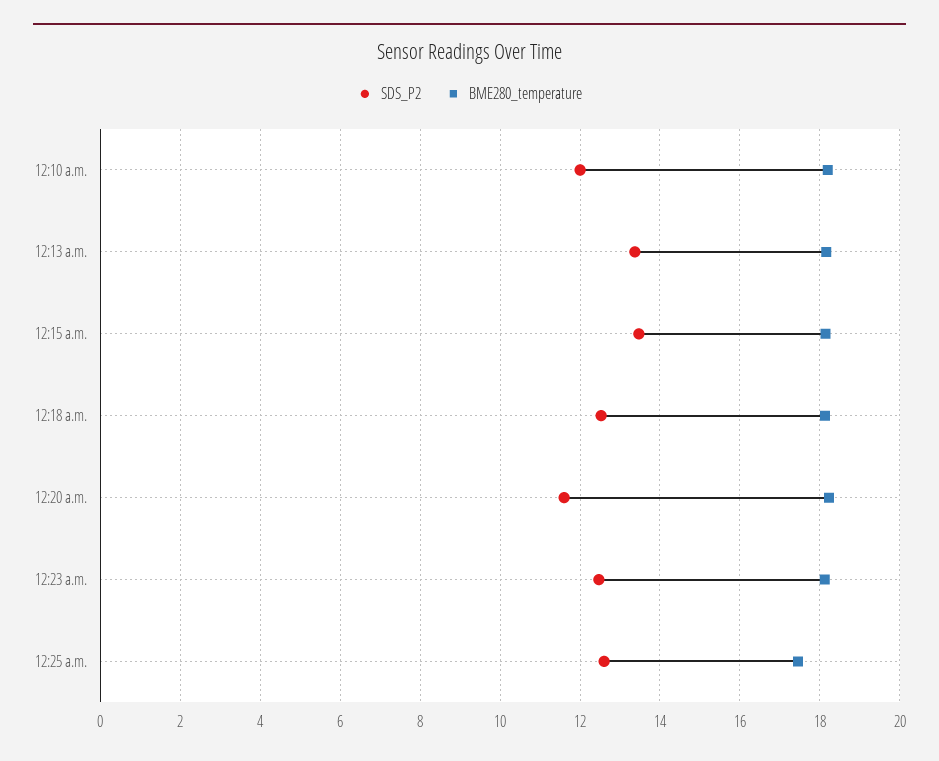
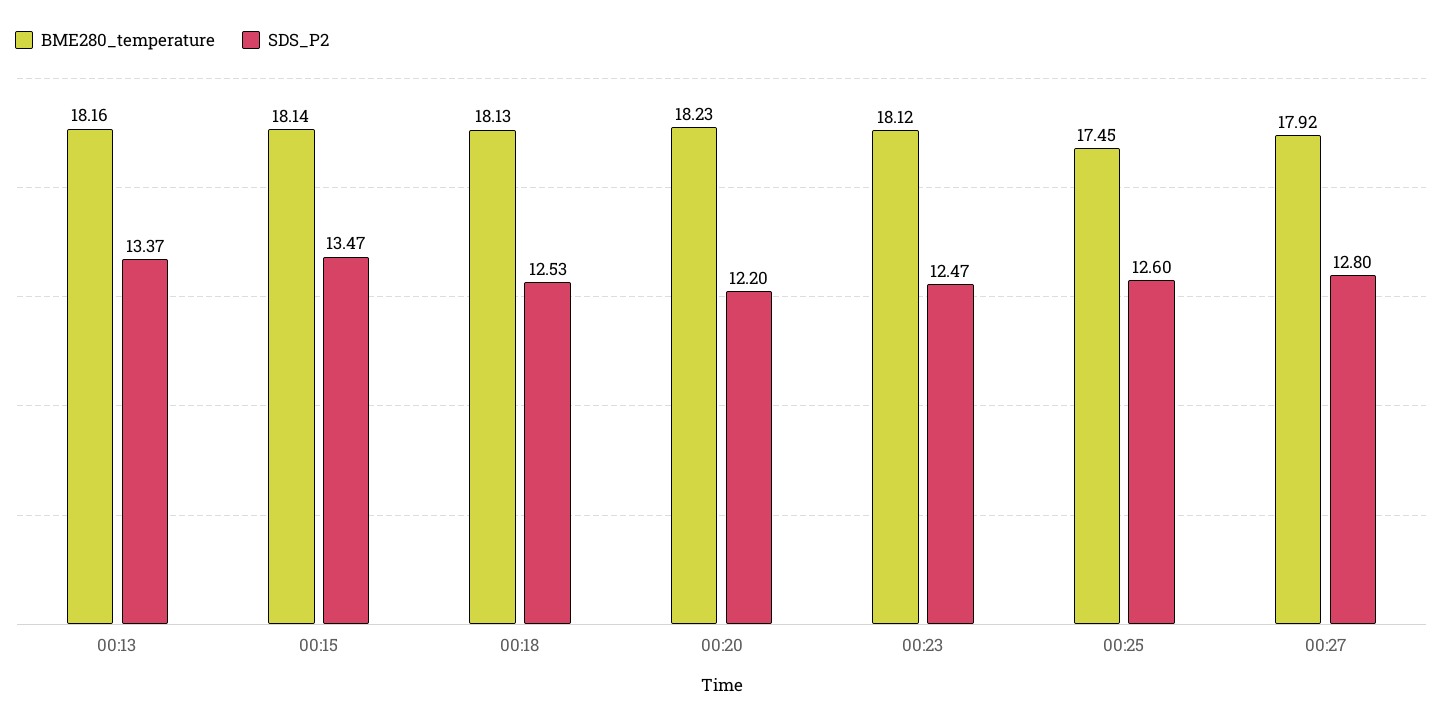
SDS_P2, 12:10 a.m.: 12 -> none
BME280_temperature, 12:10 a.m.: 18.2 -> none
SDS_P2, 12:20 a.m.: 11.6 -> 12.2
BME280_temperature, 00:27: none -> 17.92
SDS_P2, 00:27: none -> 12.8

